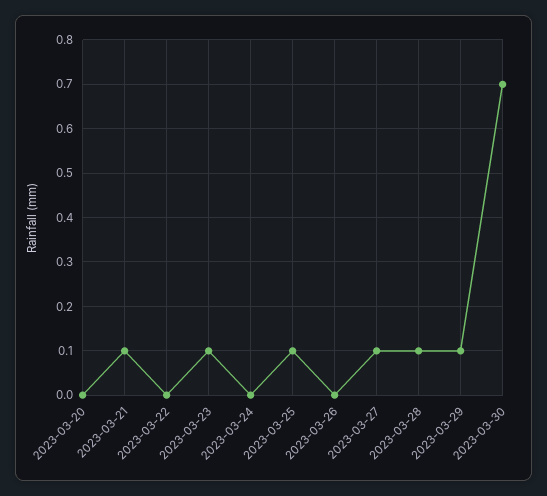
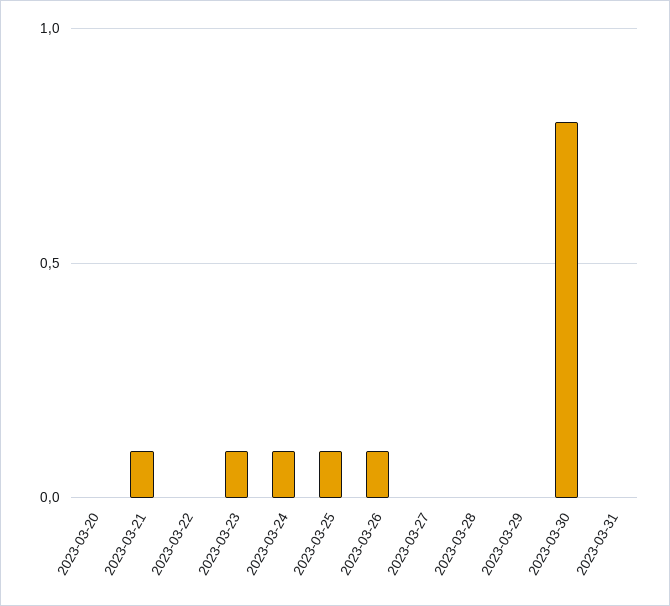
2023-03-24: 0 -> 0.1
2023-03-26: 0 -> 0.1
2023-03-27: 0.1 -> 0
2023-03-28: 0.1 -> 0
2023-03-29: 0.1 -> 0
2023-03-30: 0.7 -> 0.8
2023-03-31: none -> 0

